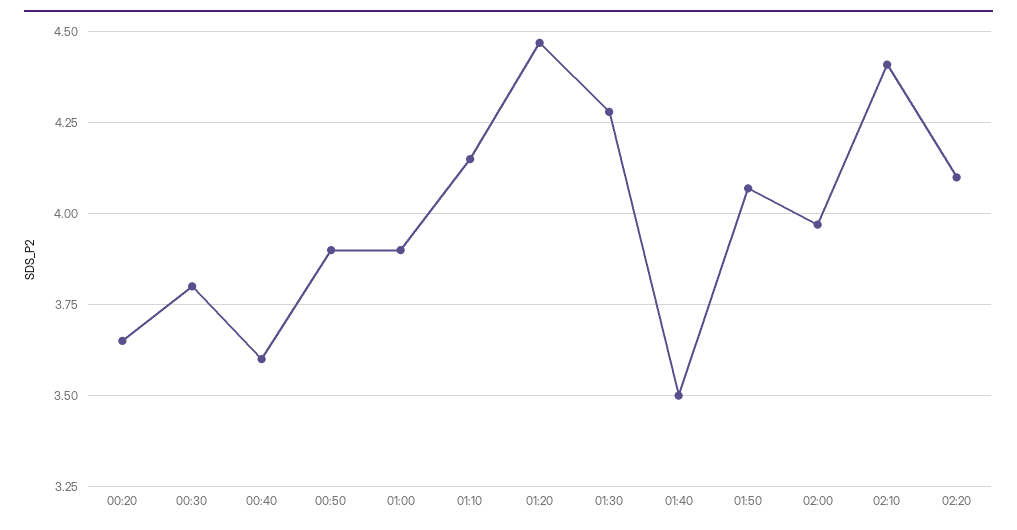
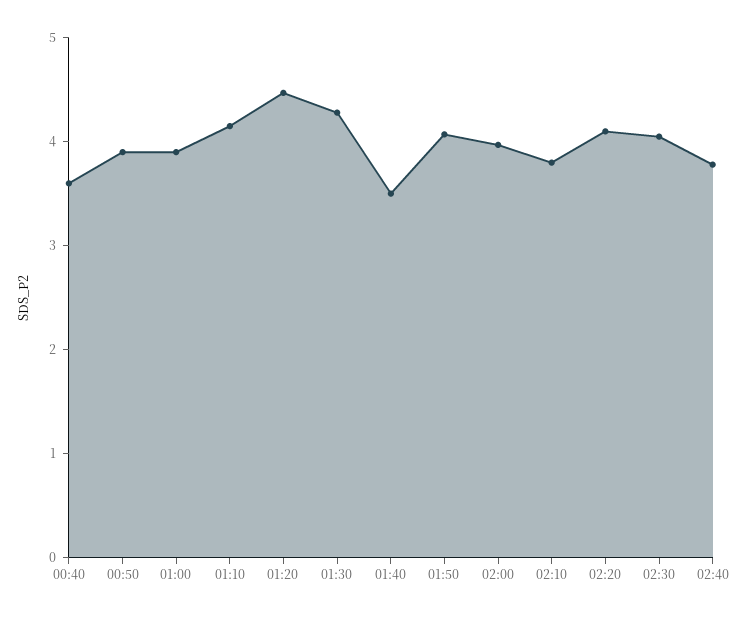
00:20: 3.65 -> none
00:30: 3.8 -> none
02:10: 4.4 -> 3.8
02:30: none -> 4
02:40: none -> 3.8

